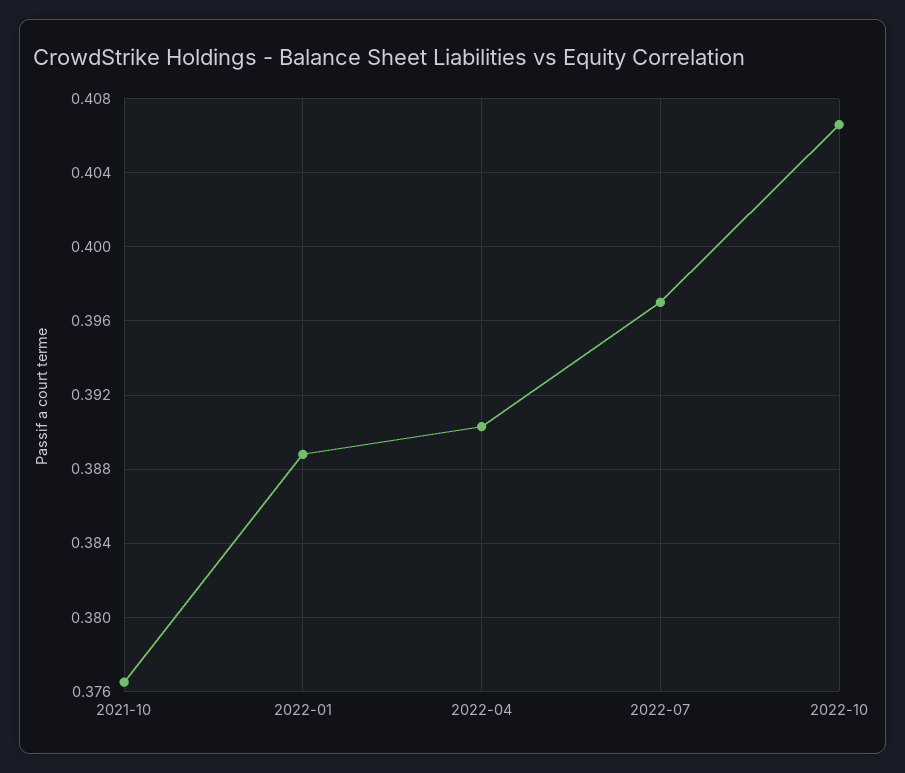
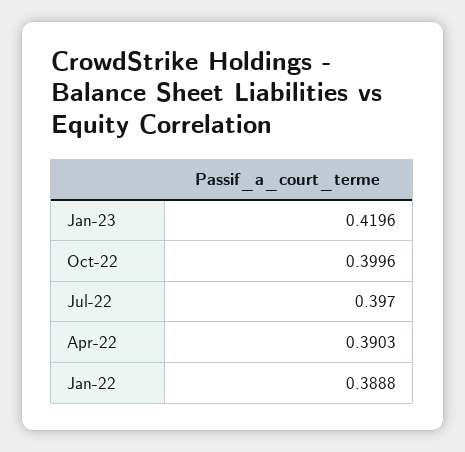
2021-10: 0.3765 -> none
2022-10: 0.4065 -> 0.3996
Jan-23: none -> 0.4196

